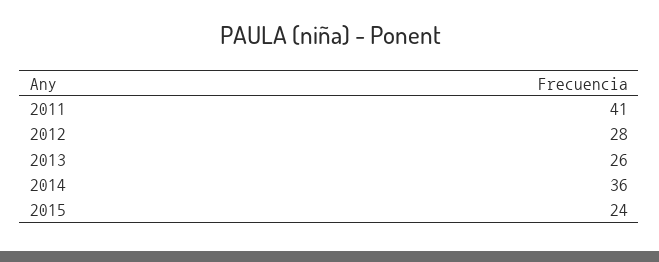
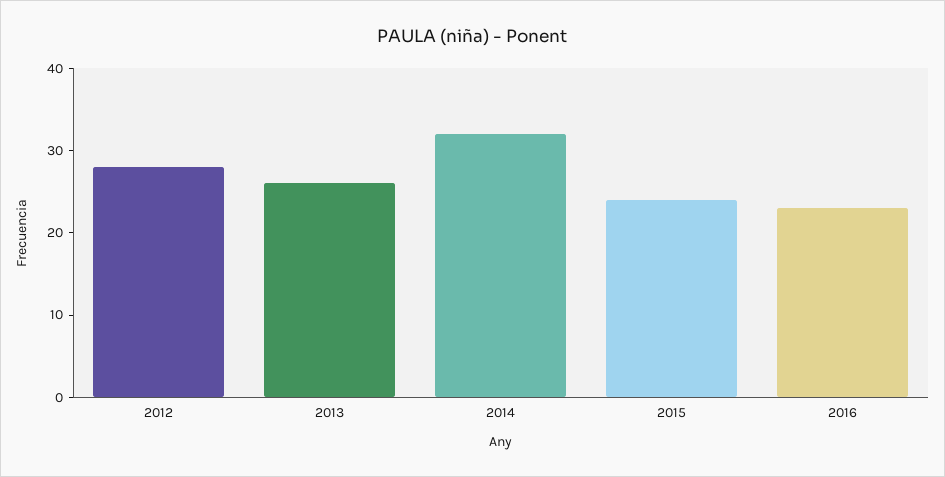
2011: 41 -> none
2014: 36 -> 32
2016: none -> 23

